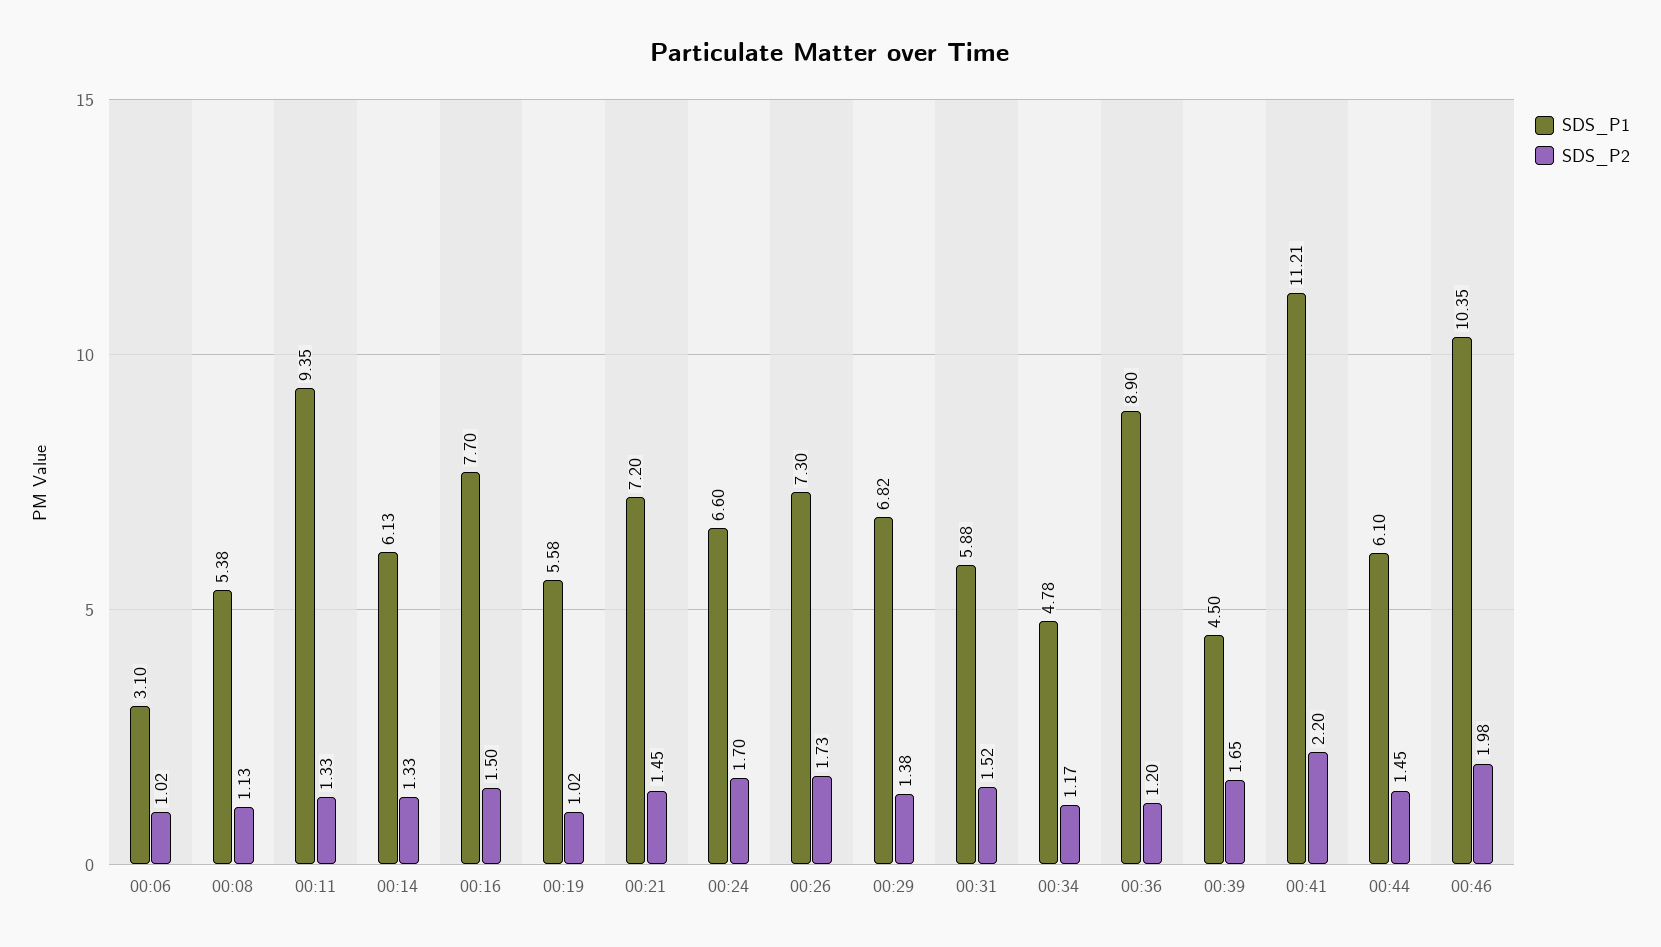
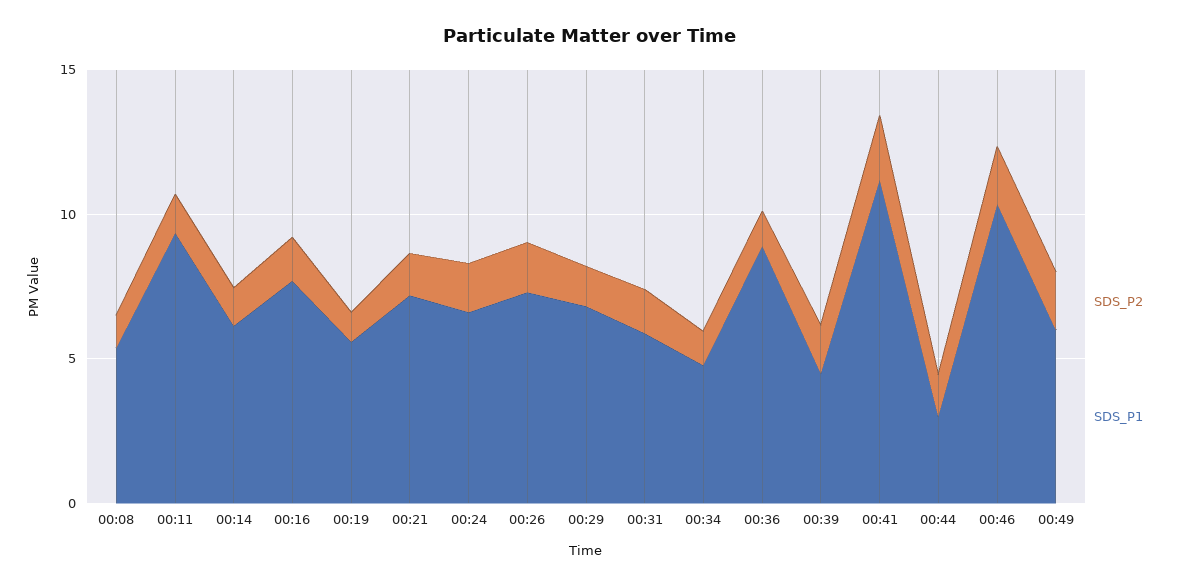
SDS_P1, 00:06: 3.1 -> none
SDS_P2, 00:06: 1.02 -> none
SDS_P1, 00:44: 6.1 -> 3
SDS_P2, 00:49: none -> 2
SDS_P1, 00:49: none -> 6

